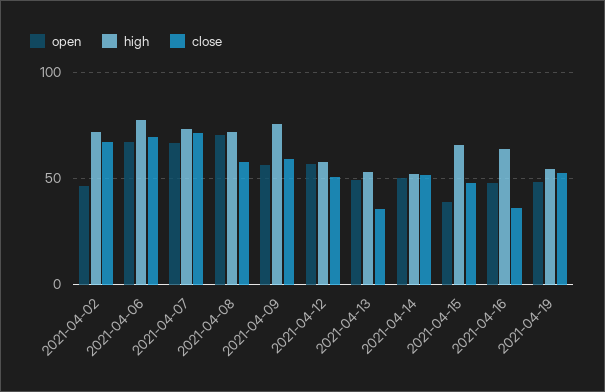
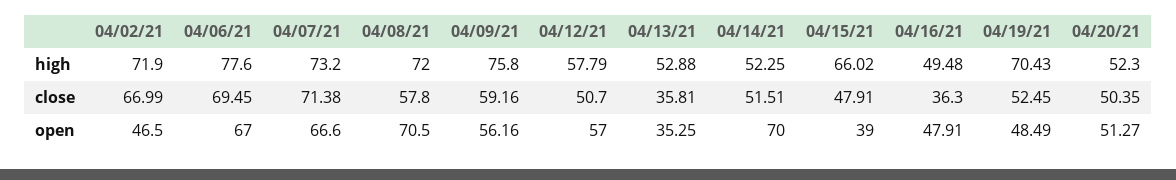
open, 2021-04-13: 50 -> 35.25
open, 2021-04-14: 50 -> 70
high, 2021-04-16: 65 -> 49.48
high, 2021-04-19: 55 -> 70.43
high, 04/20/21: none -> 52.3
close, 04/20/21: none -> 50.35
open, 04/20/21: none -> 51.27

